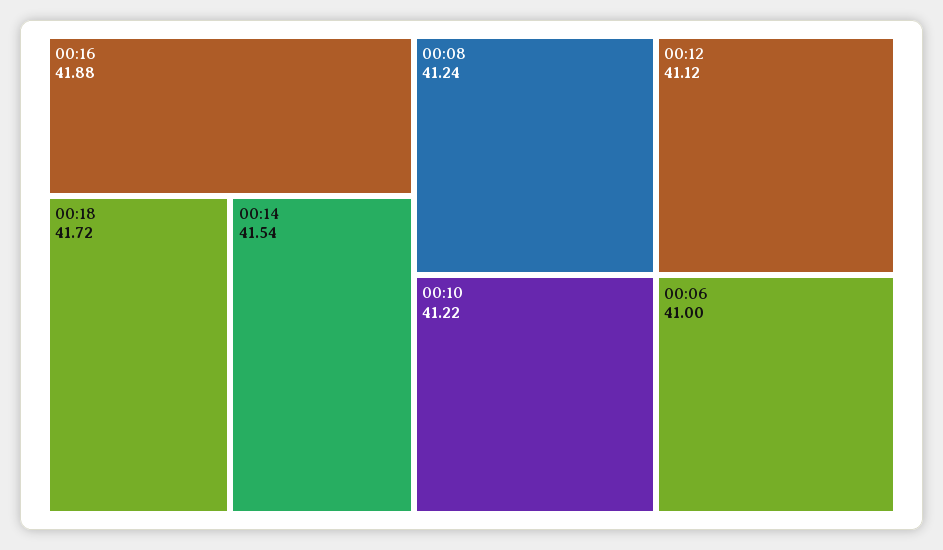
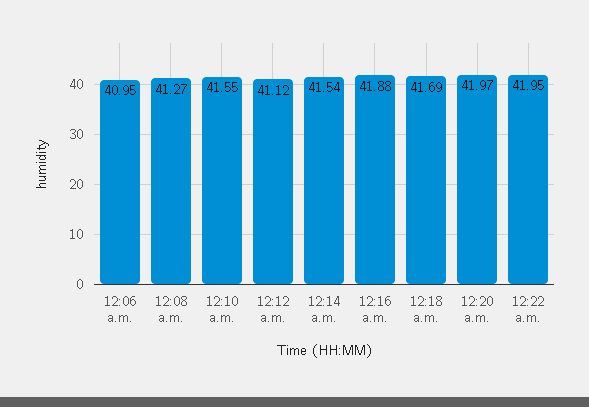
00:18: 41.72 -> 41.69
00:08: 41.24 -> 41.27
00:10: 41.22 -> 41.55
00:06: 41 -> 40.95
12:20 a.m.: none -> 41.97
12:22 a.m.: none -> 41.95

